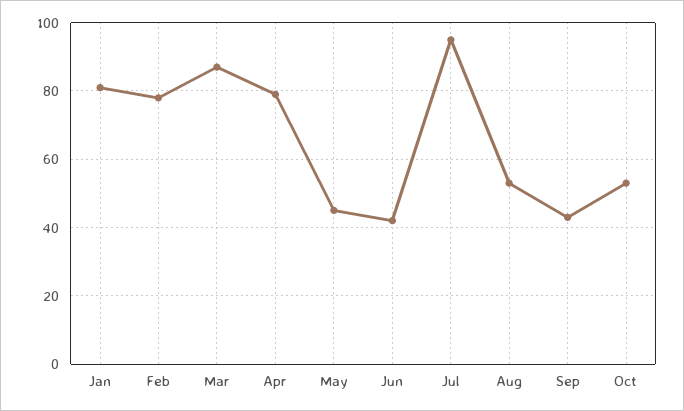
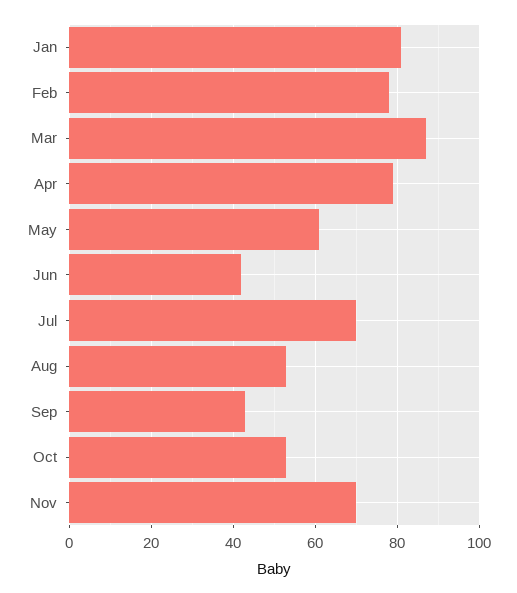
May: 45 -> 60
Jul: 95 -> 70
Nov: none -> 70

